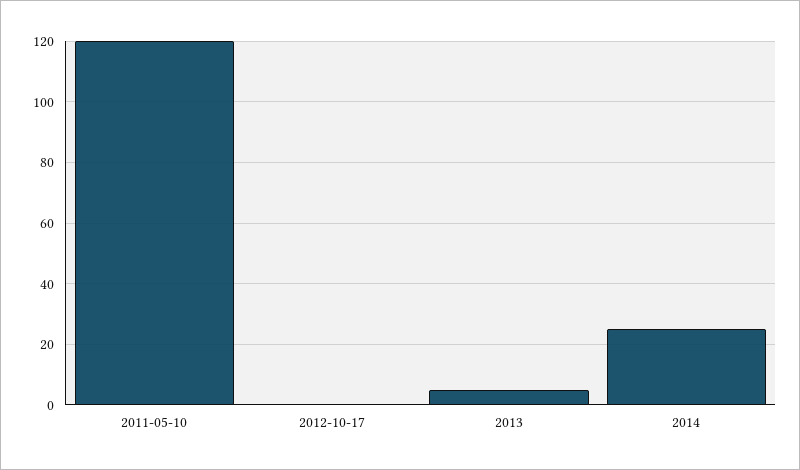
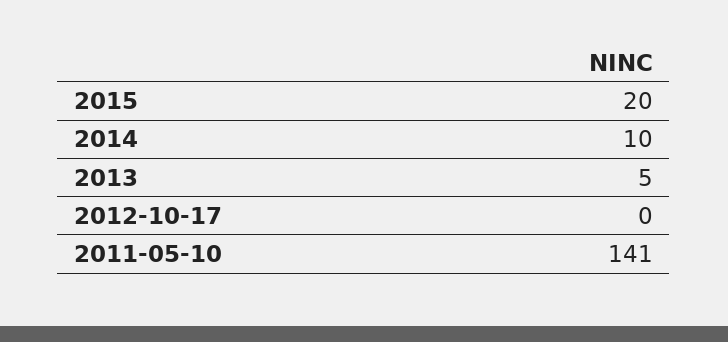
2011-05-10: 120 -> 141
2014: 25 -> 10
2015: none -> 20

